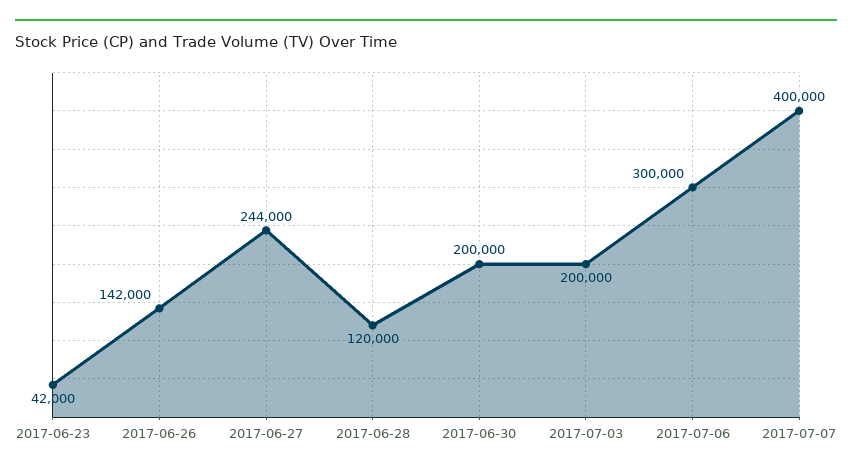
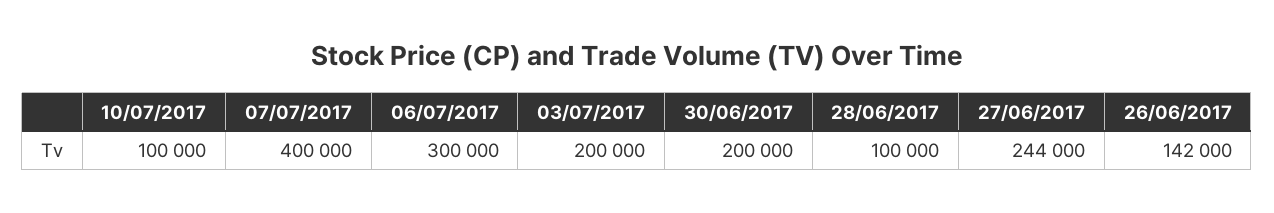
2017-06-23: 42000 -> none
2017-06-28: 120000 -> 100000
10/07/2017: none -> 100000

